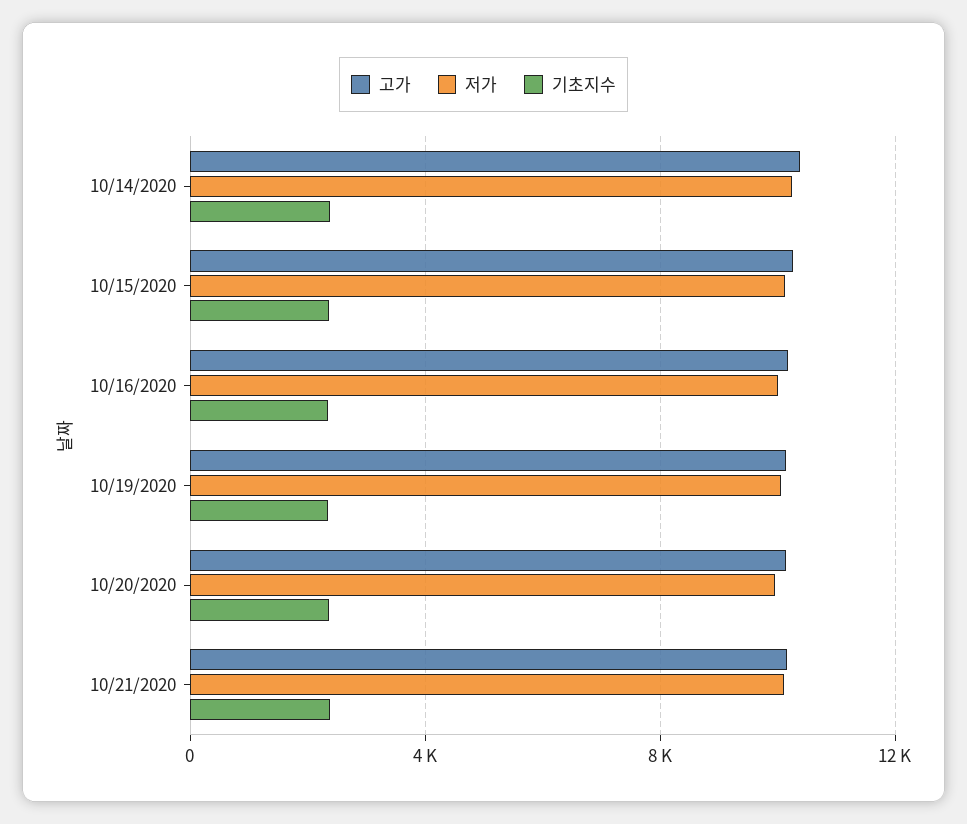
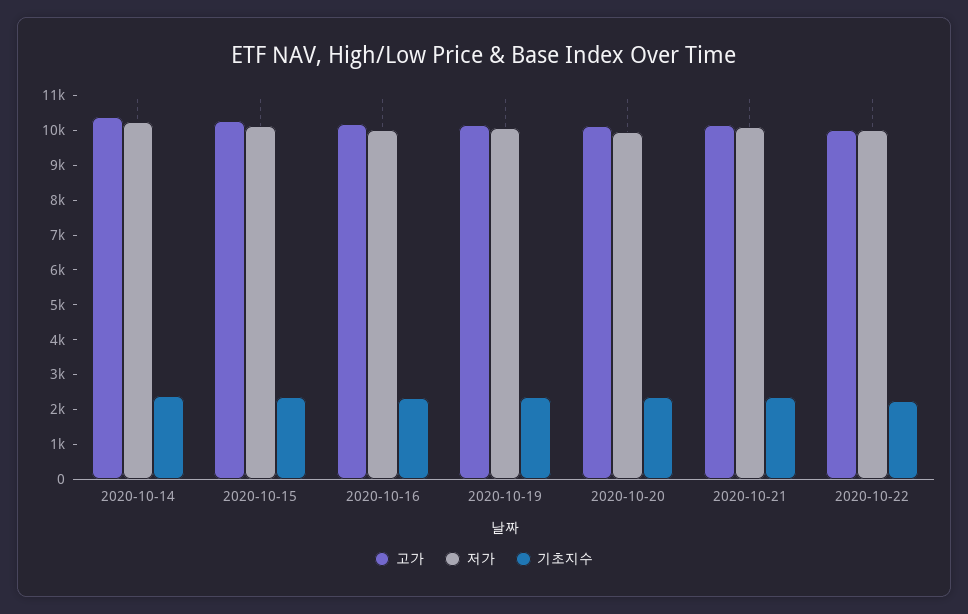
고가, 2020-10-22: none -> 10000
저가, 2020-10-22: none -> 10000
기초지수, 2020-10-22: none -> 2250

